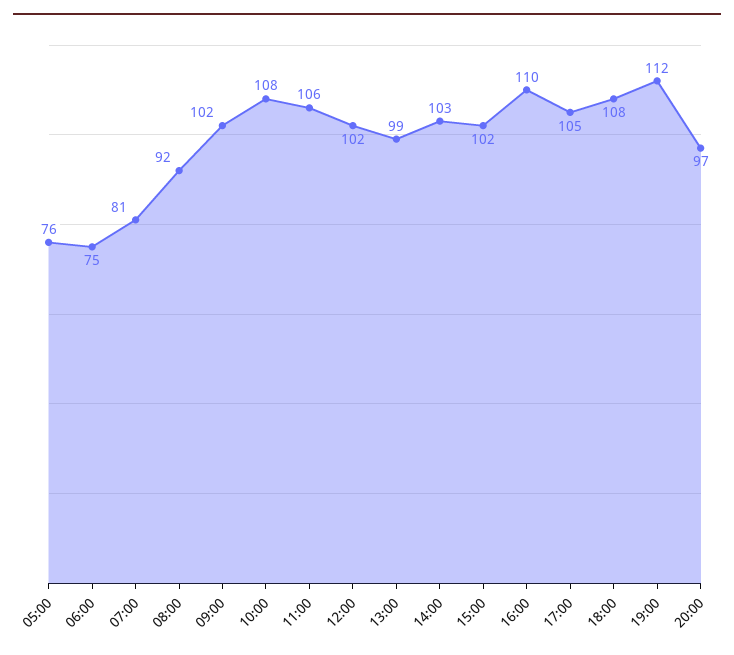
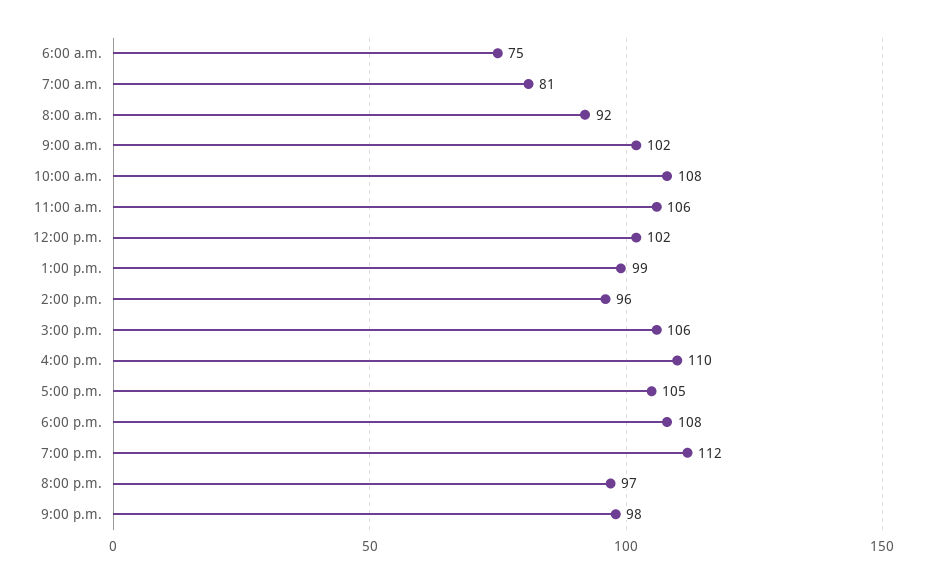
05:00: 76 -> none
14:00: 103 -> 96
15:00: 102 -> 106
9:00 p.m.: none -> 98

